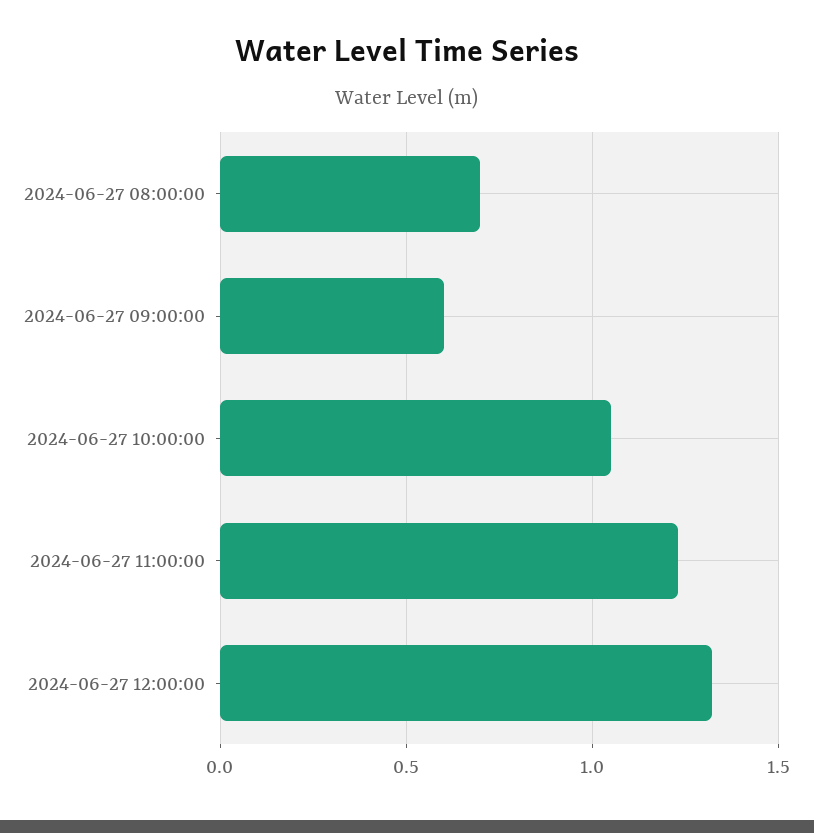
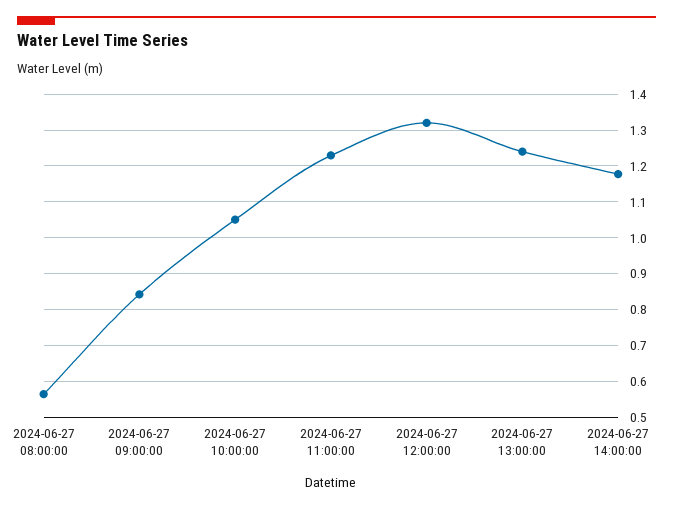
2024-06-27 08:00:00: 0.7 -> 0.56
2024-06-27 09:00:00: 0.6 -> 0.84
2024-06-27 13:00:00: none -> 1.24
2024-06-27 14:00:00: none -> 1.18

